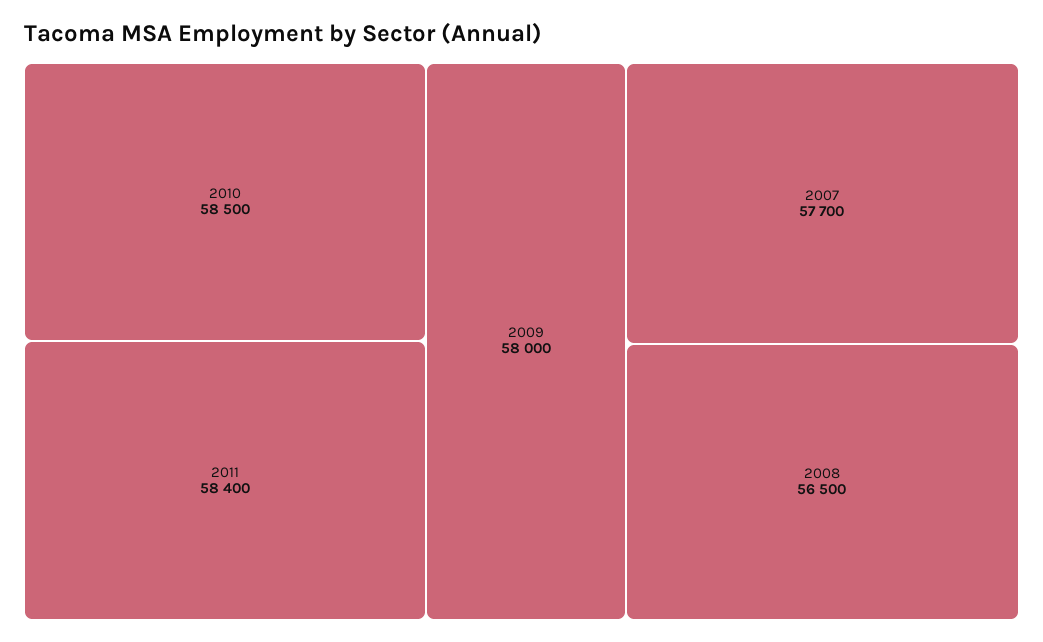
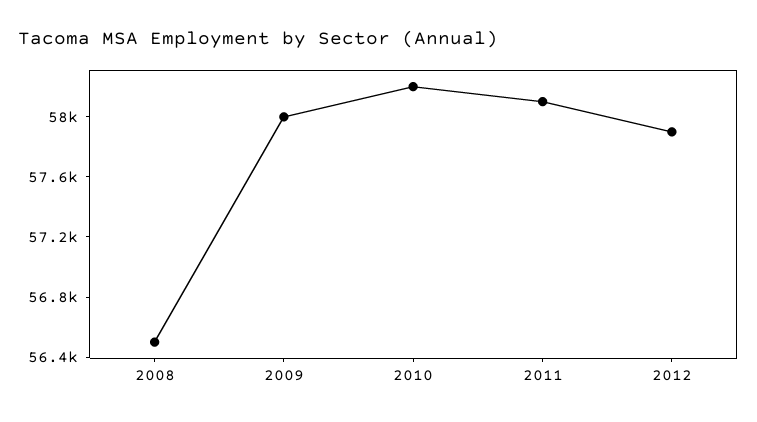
2010: 58500 -> 58200
2011: 58400 -> 58100
2007: 57700 -> none
2012: none -> 57900

